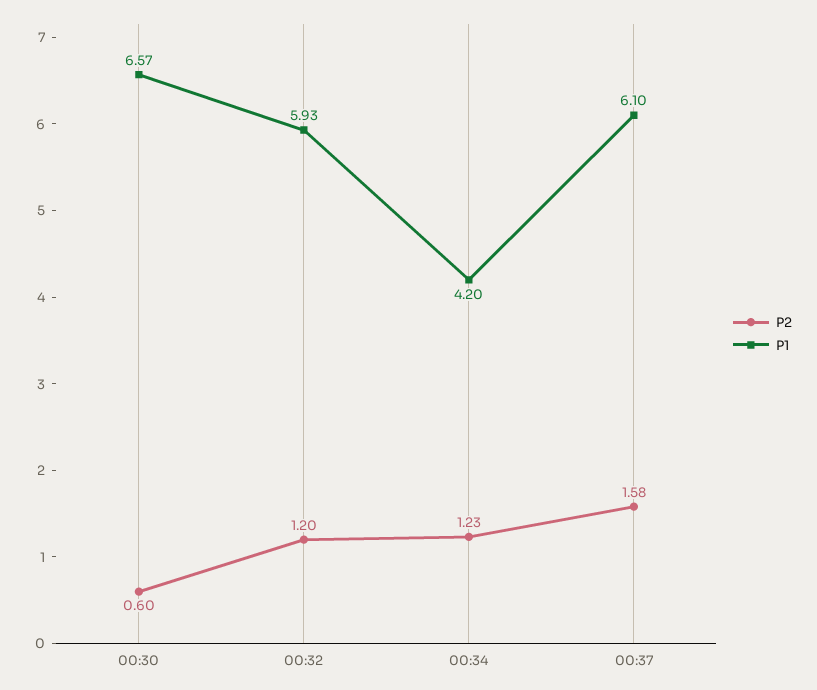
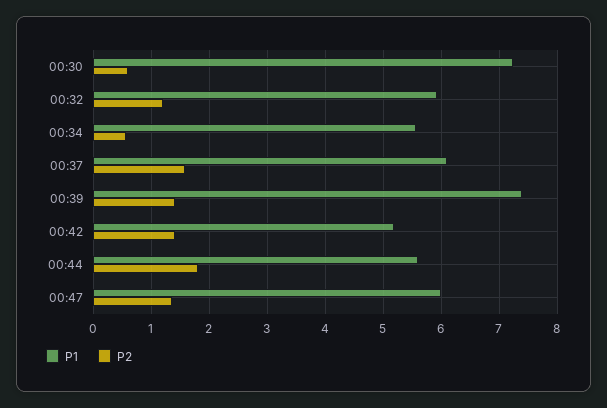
P1, 00:30: 6.57 -> 7.2
P2, 00:34: 1.23 -> 0.6
P1, 00:34: 4.2 -> 5.6
P1, 00:39: none -> 7.4
P2, 00:39: none -> 1.4
P1, 00:42: none -> 5.2
P2, 00:42: none -> 1.4
P1, 00:44: none -> 5.6
P2, 00:44: none -> 1.8
P1, 00:47: none -> 6
P2, 00:47: none -> 1.4

